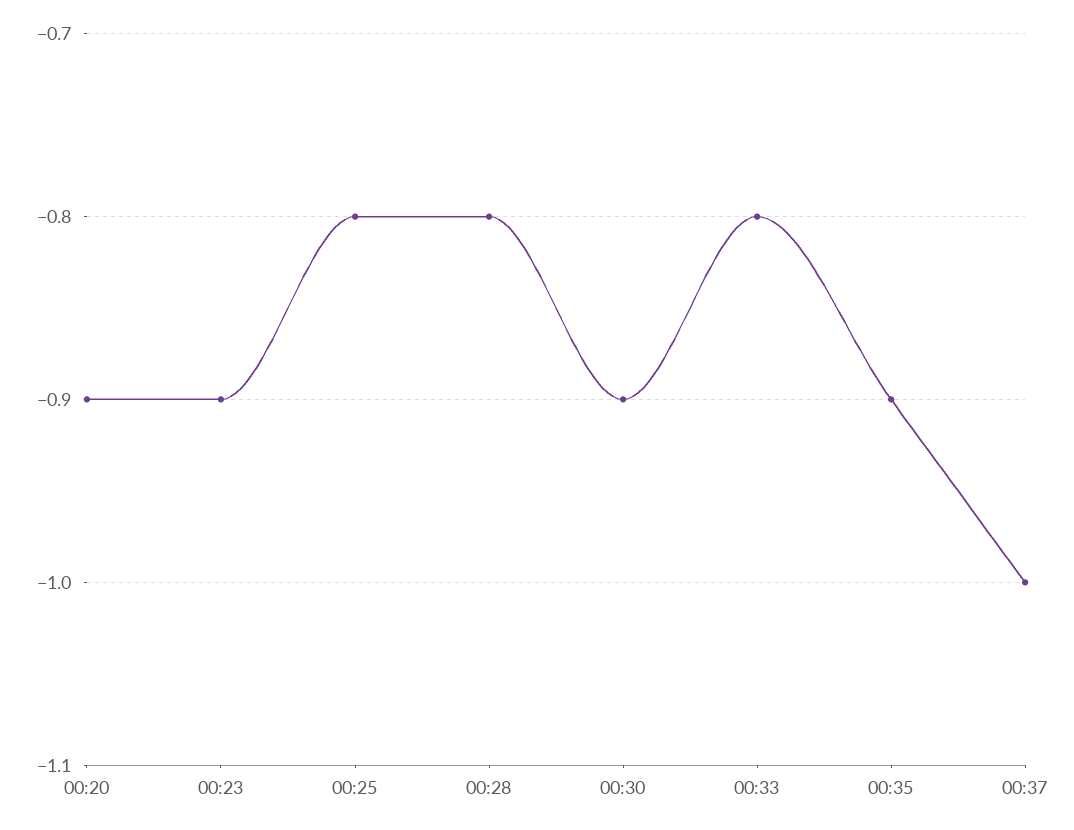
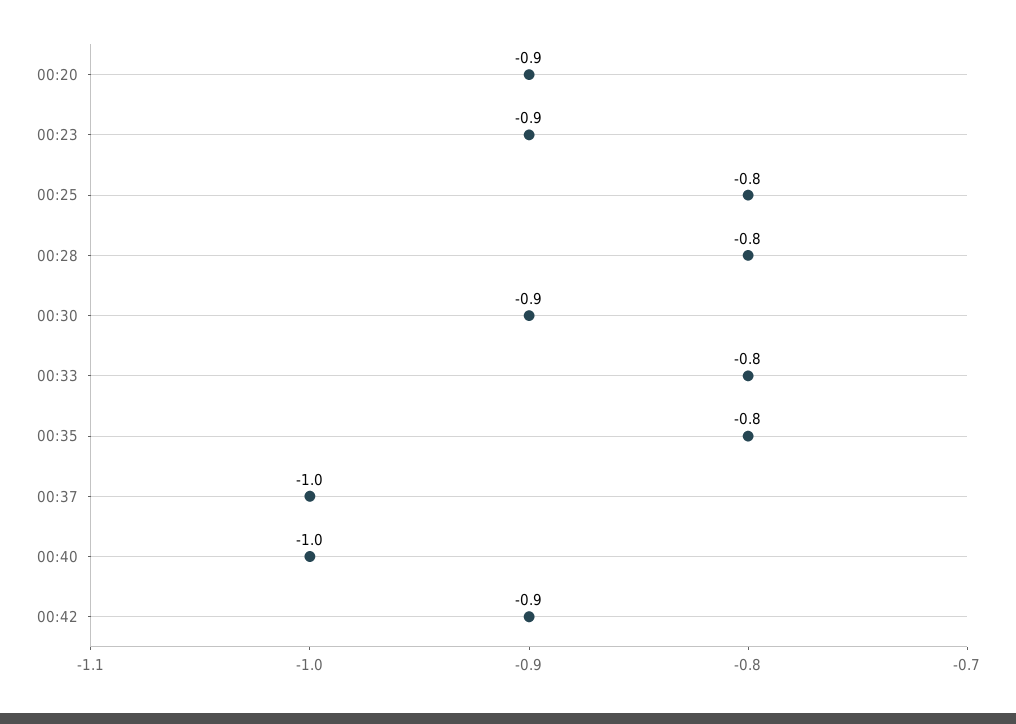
00:35: -0.9 -> -0.8
00:40: none -> -1
00:42: none -> -0.9

